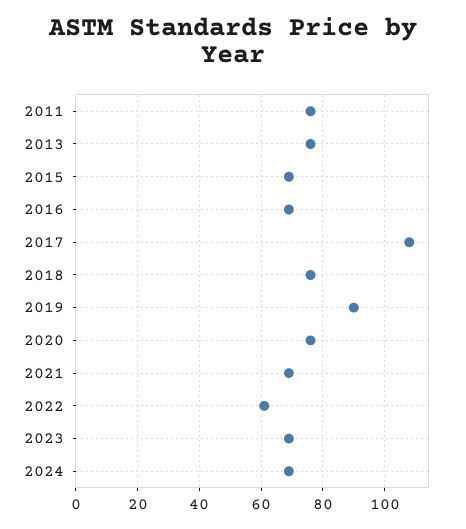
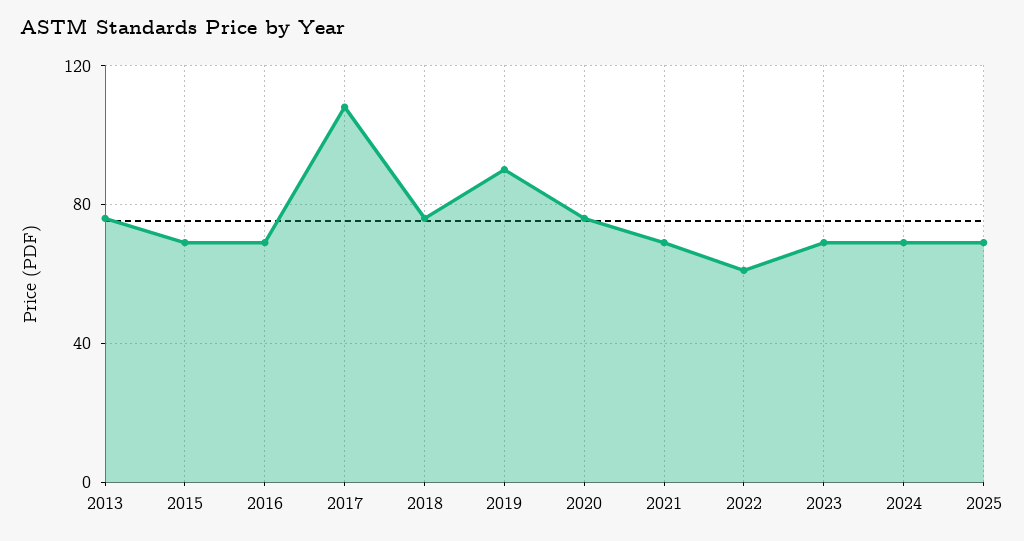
2011: 75 -> none
2025: none -> 70

